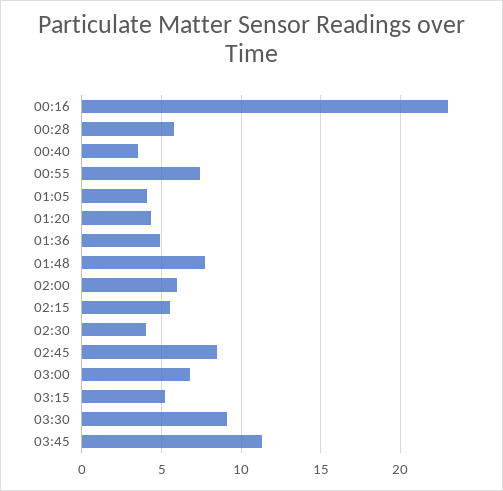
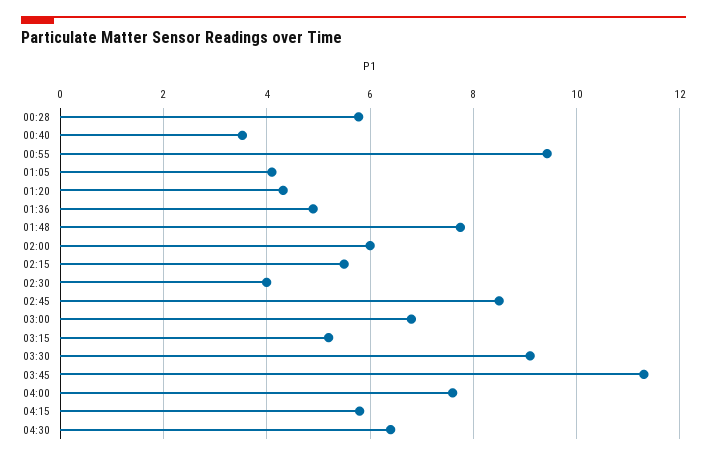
00:16: 23 -> none
00:55: 7.5 -> 9.4
04:00: none -> 7.6
04:15: none -> 5.8
04:30: none -> 6.4

